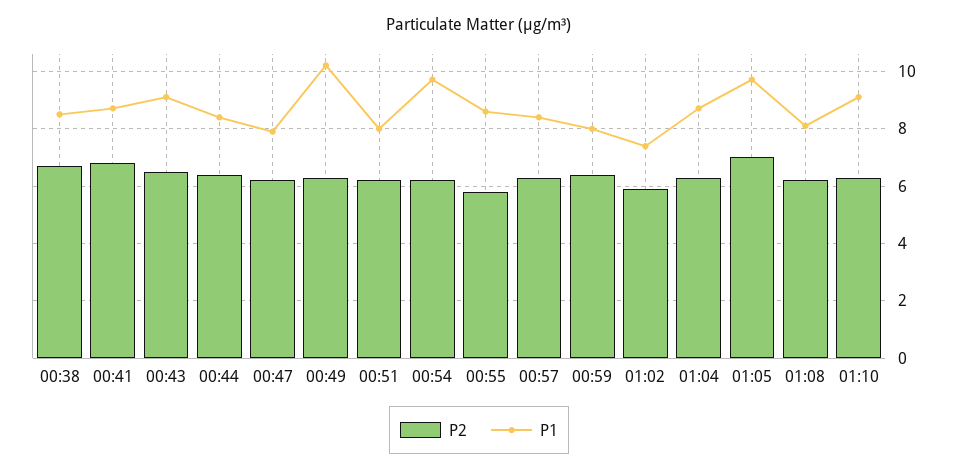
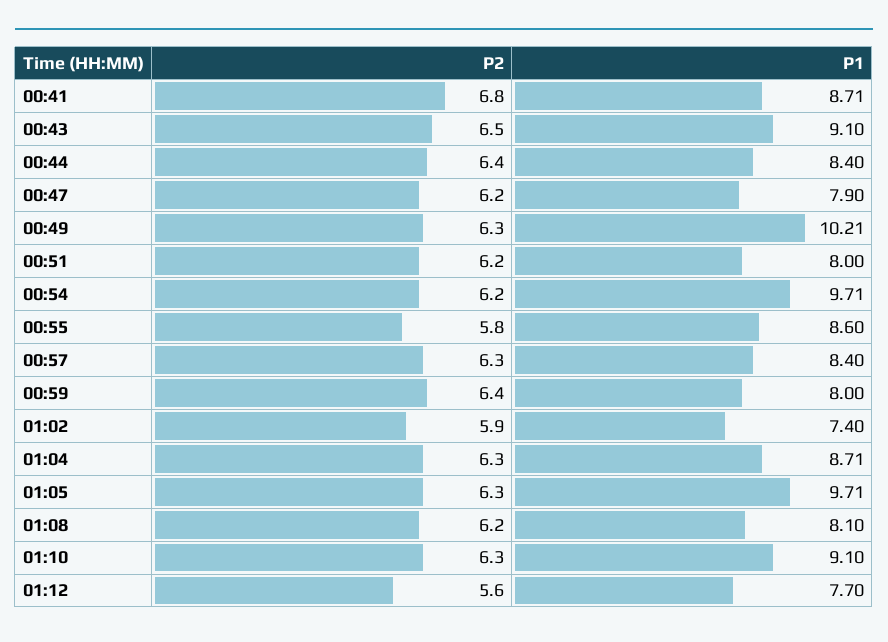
P2, 00:38: 6.75 -> none
P1, 00:38: 8.5 -> none
P2, 01:05: 7 -> 6.3
P2, 01:12: none -> 5.6
P1, 01:12: none -> 7.7

